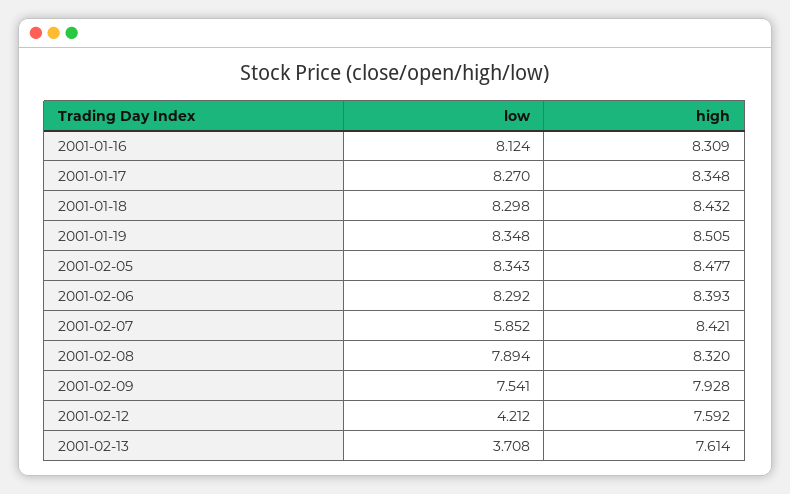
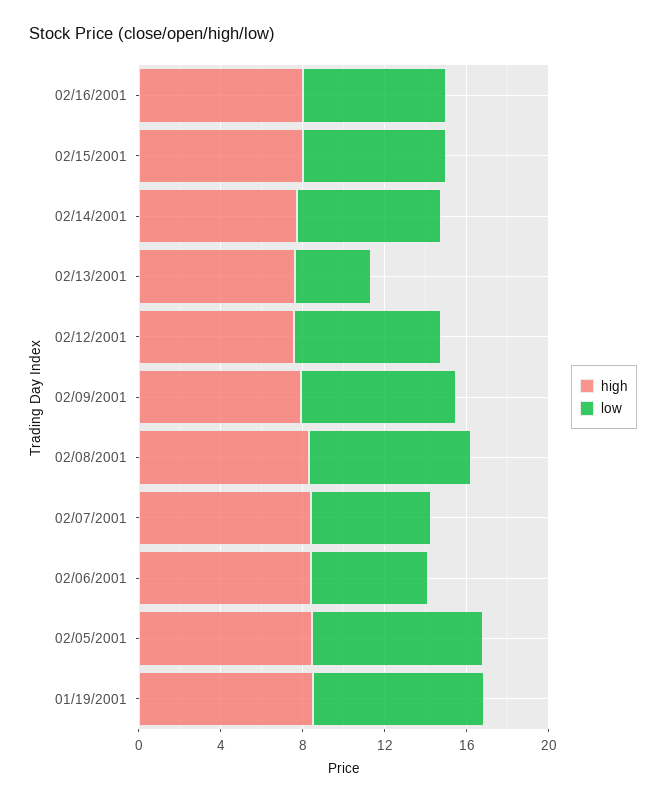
low, 2001-01-16: 8.124 -> none
high, 2001-01-16: 8.309 -> none
low, 2001-01-17: 8.27 -> none
high, 2001-01-17: 8.348 -> none
low, 2001-01-18: 8.298 -> none
high, 2001-01-18: 8.432 -> none
low, 2001-02-06: 8.292 -> 6
low, 2001-02-12: 4.212 -> 7
high, 02/16/2001: none -> 8
low, 02/16/2001: none -> 7
high, 02/15/2001: none -> 8
low, 02/15/2001: none -> 7
high, 02/14/2001: none -> 8
low, 02/14/2001: none -> 7

